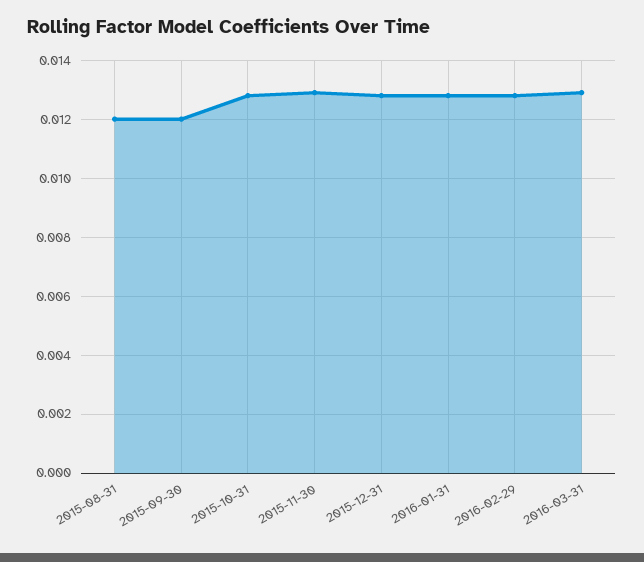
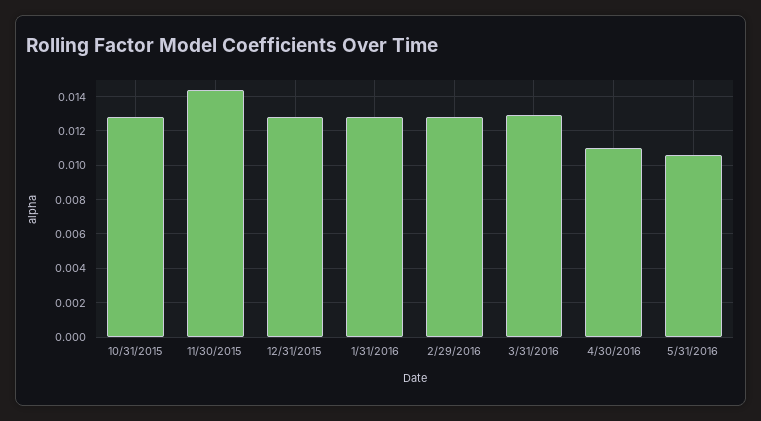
2015-08-31: 0.012 -> none
2015-09-30: 0.012 -> none
2015-11-30: 0.013 -> 0.0145
4/30/2016: none -> 0.011
5/31/2016: none -> 0.0105

